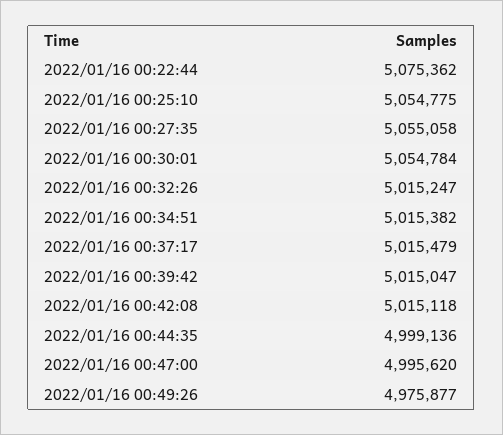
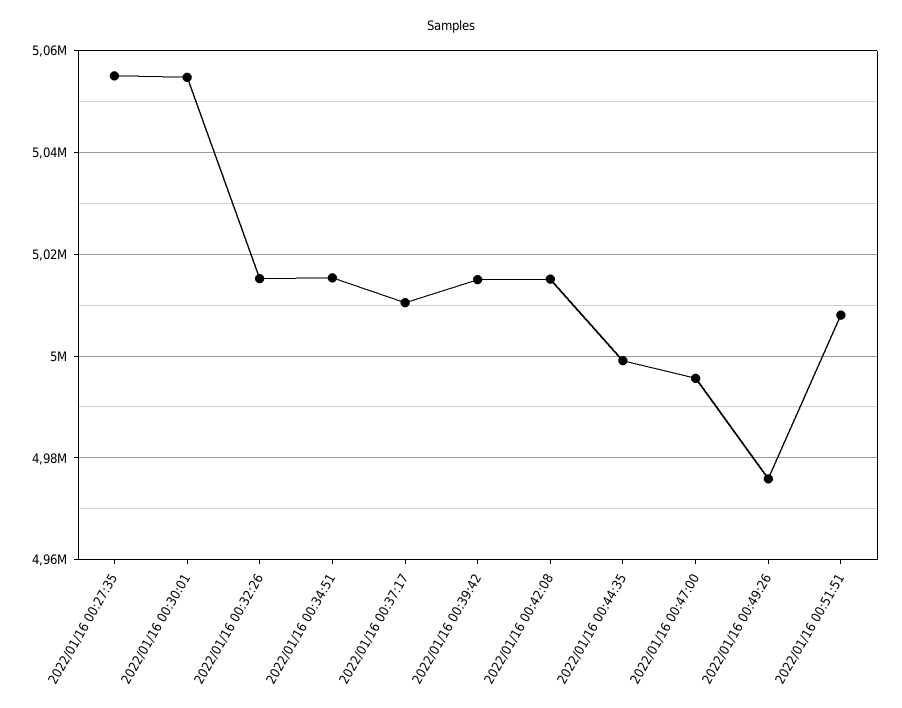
2022/01/16 00:22:44: 5075362 -> none
2022/01/16 00:25:10: 5054775 -> none
2022/01/16 00:37:17: 5015479 -> 5010000
2022/01/16 00:51:51: none -> 5008000

